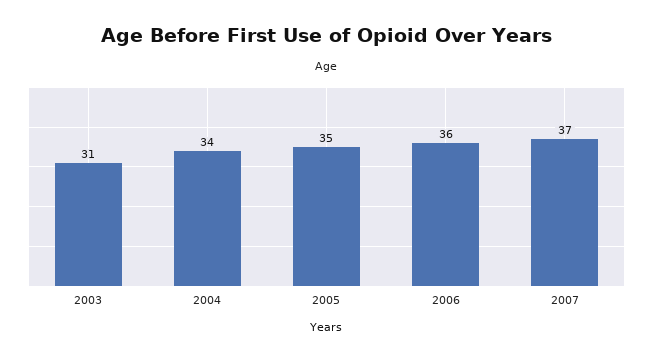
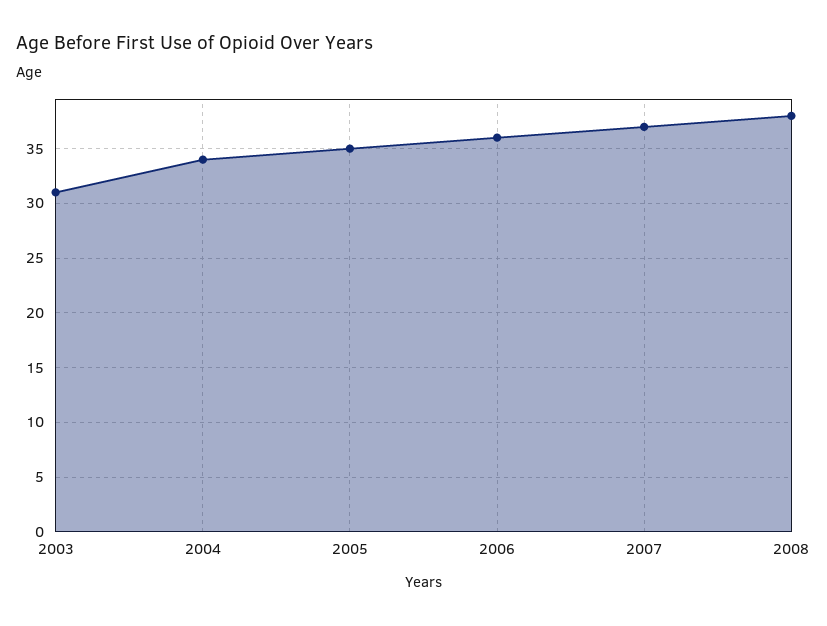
2008: none -> 38

